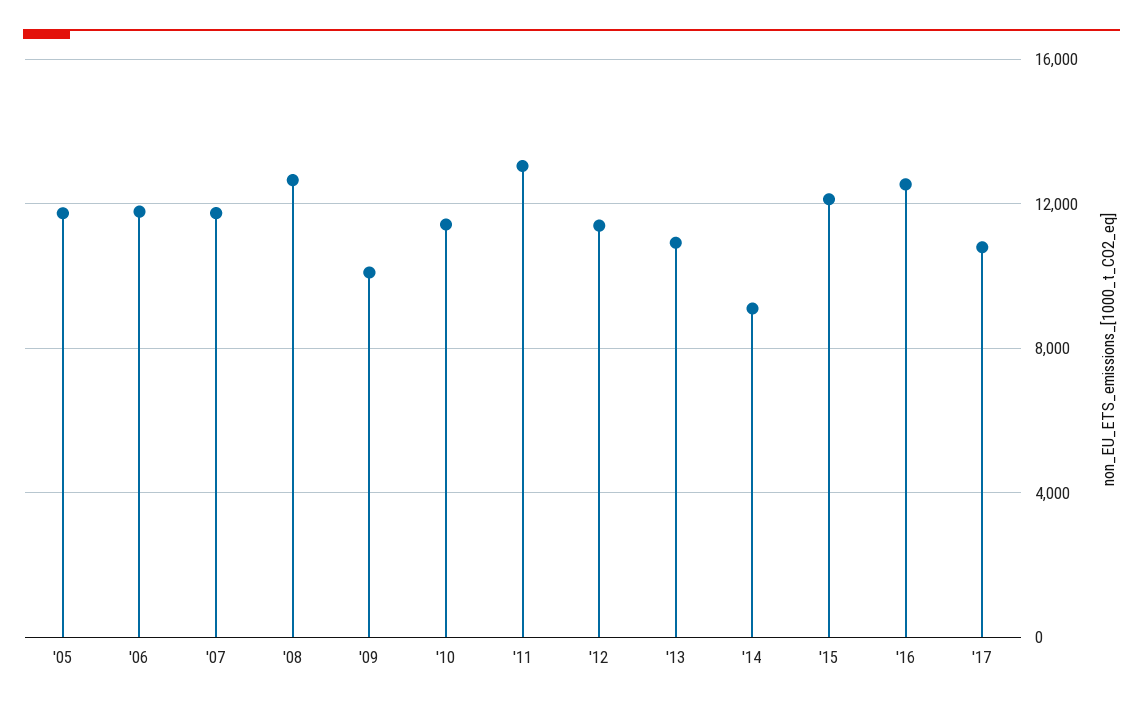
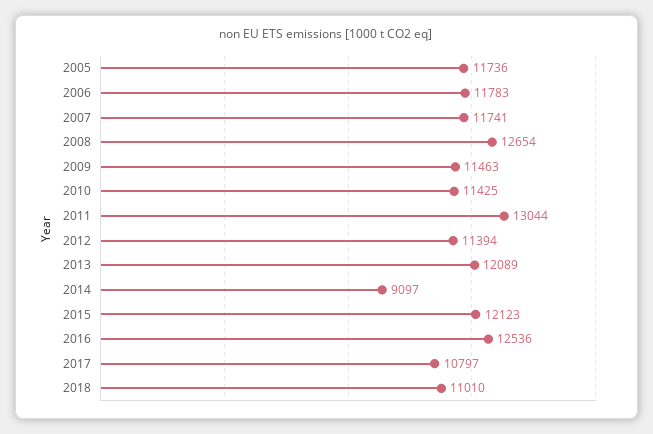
'09: 10000 -> 11463
'13: 11000 -> 12089
2018: none -> 11010

